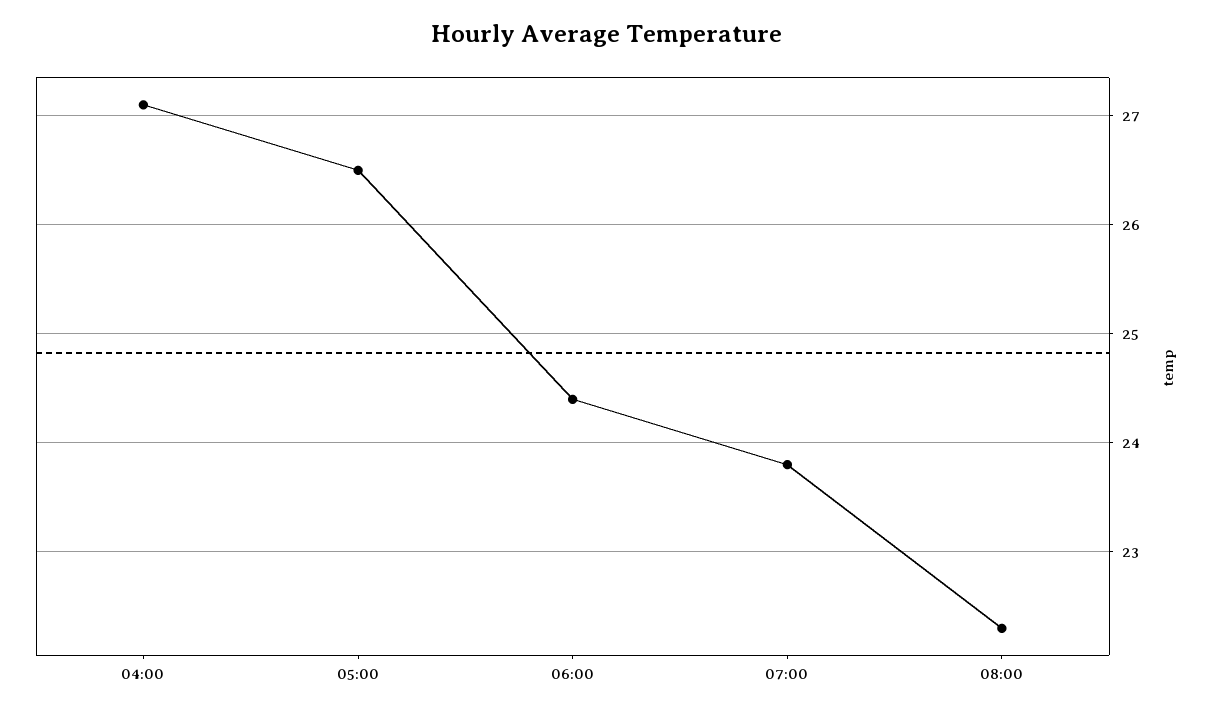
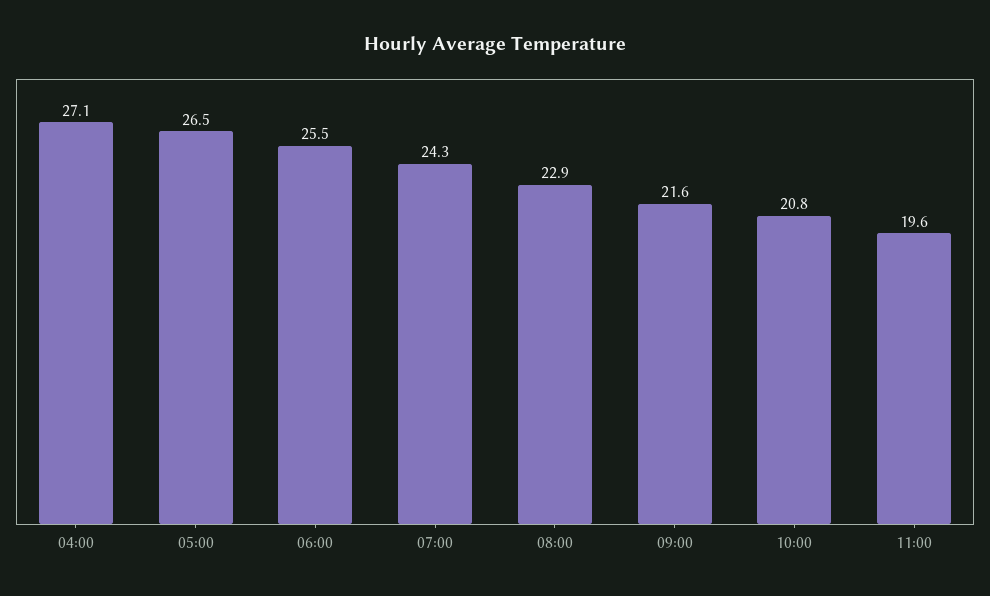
06:00: 24.4 -> 25.5
07:00: 23.8 -> 24.3
08:00: 22.3 -> 22.9
09:00: none -> 21.6
10:00: none -> 20.8
11:00: none -> 19.6

